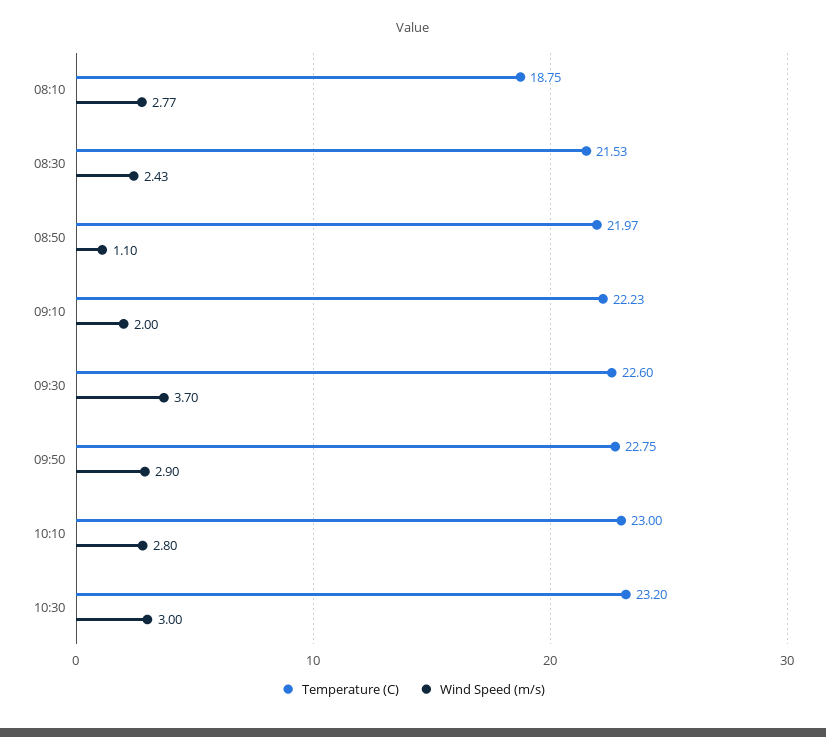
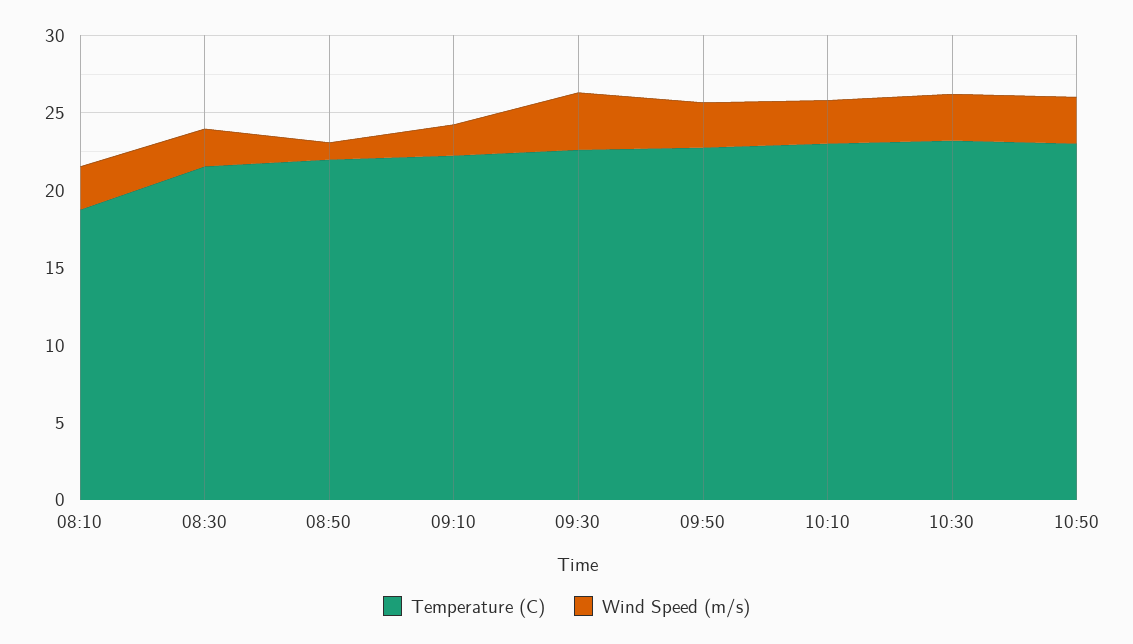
Temperature (C), 10:50: none -> 23
Wind Speed (m/s), 10:50: none -> 3

